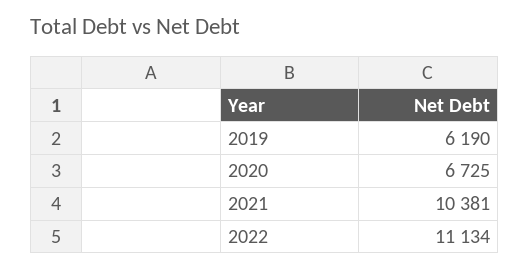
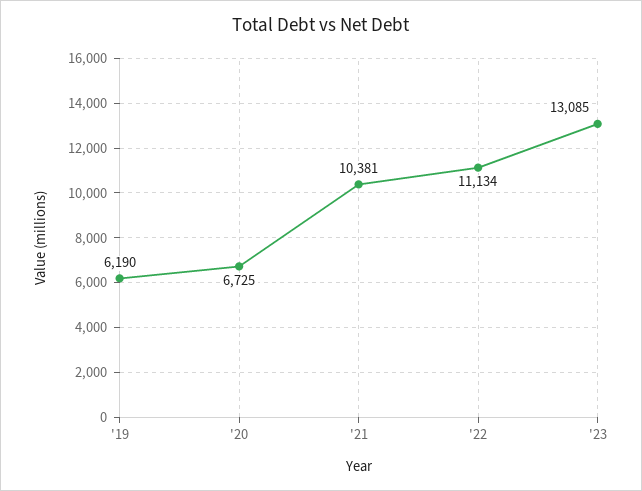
'23: none -> 13085

